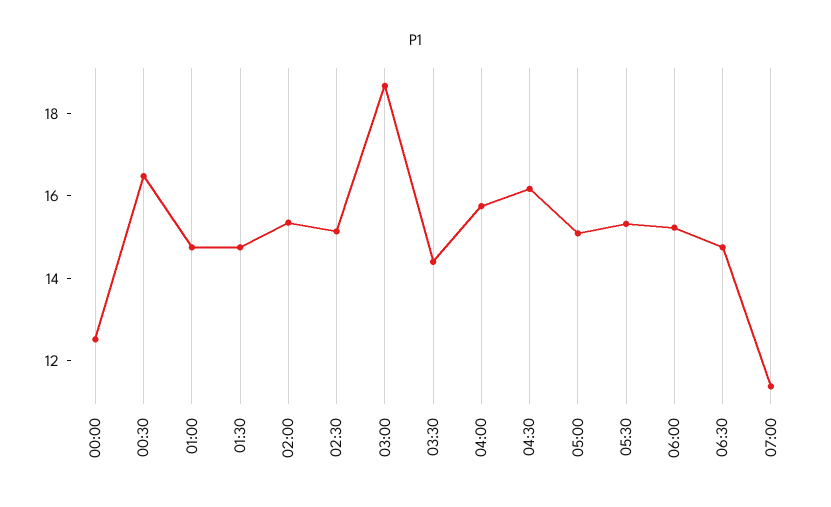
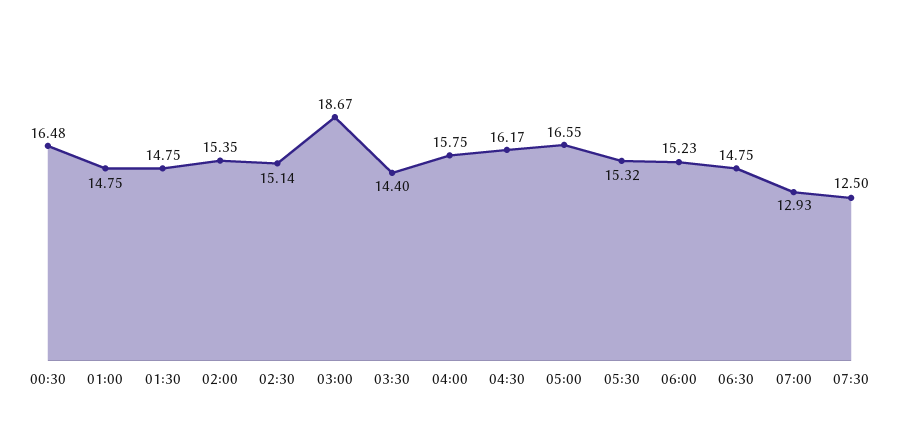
00:00: 12.5 -> none
05:00: 15 -> 16.55
07:00: 11.5 -> 12.93
07:30: none -> 12.5

